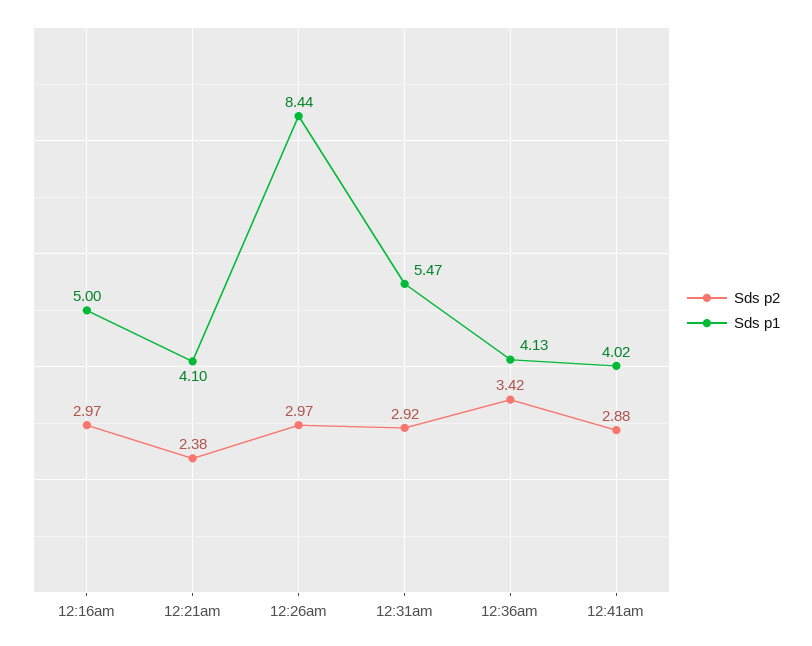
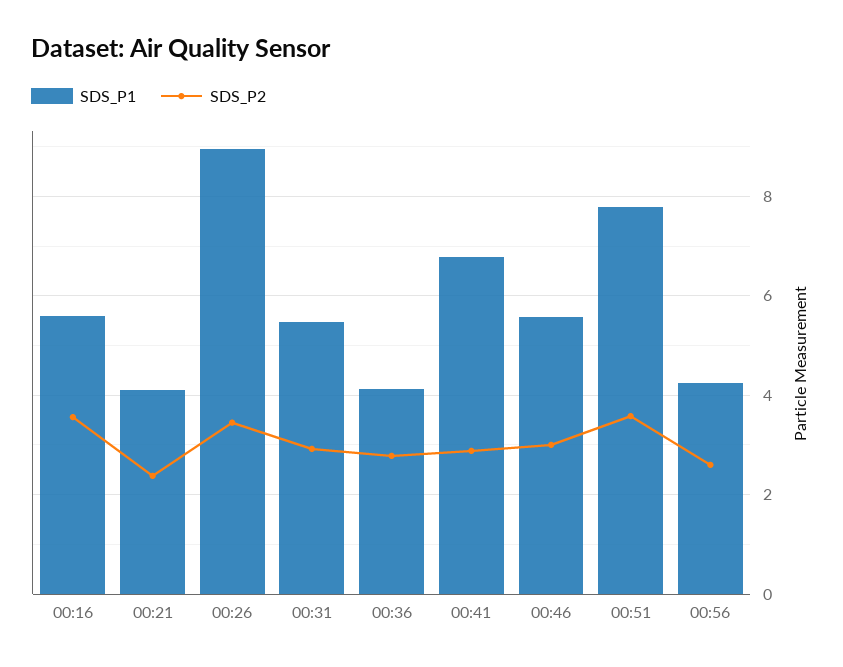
Sds p2, 12:16am: 2.97 -> 3.6
Sds p1, 12:16am: 5 -> 5.6
Sds p2, 12:26am: 2.97 -> 3.4
Sds p1, 12:26am: 8.44 -> 9
Sds p2, 12:36am: 3.42 -> 2.8
Sds p1, 12:41am: 4.02 -> 6.8
Sds p1, 00:46: none -> 5.6
Sds p2, 00:46: none -> 3
Sds p1, 00:51: none -> 7.8
Sds p2, 00:51: none -> 3.6
Sds p1, 00:56: none -> 4.2
Sds p2, 00:56: none -> 2.6

